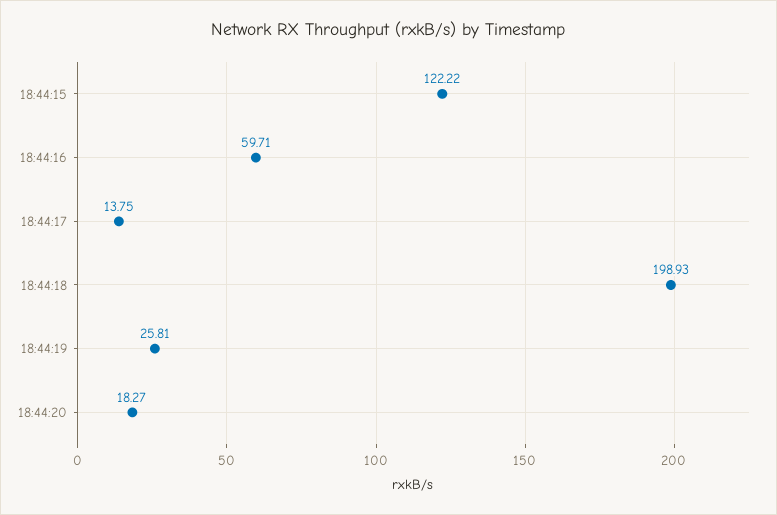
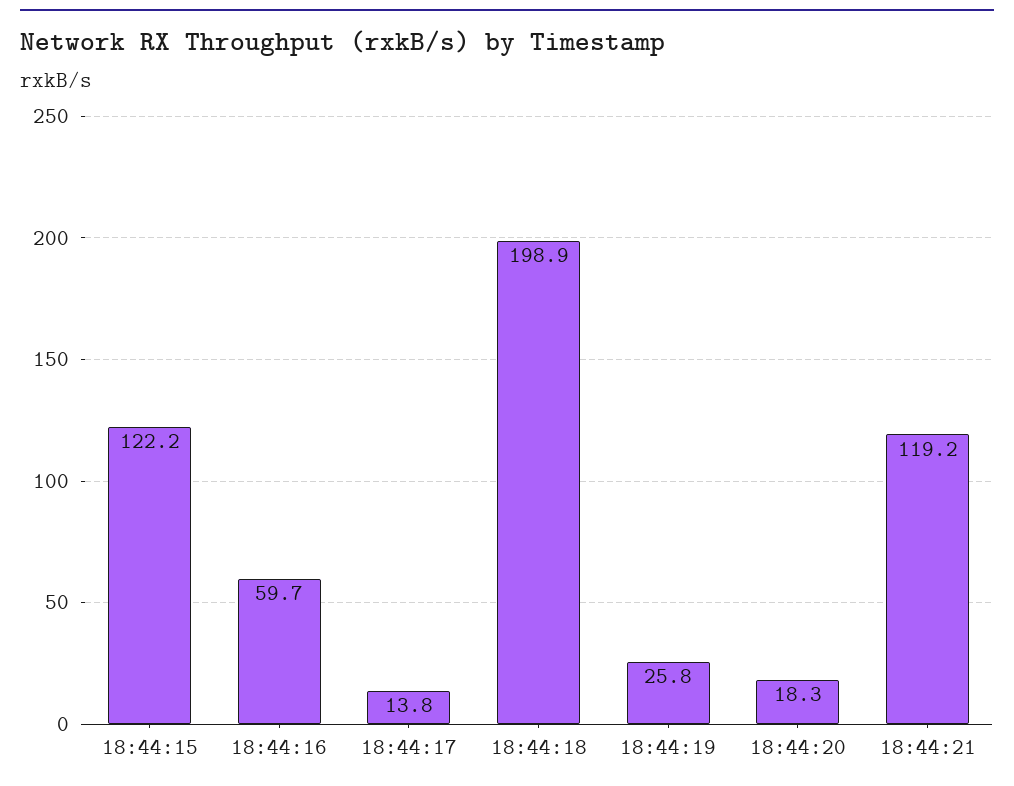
18:44:21: none -> 119.2

